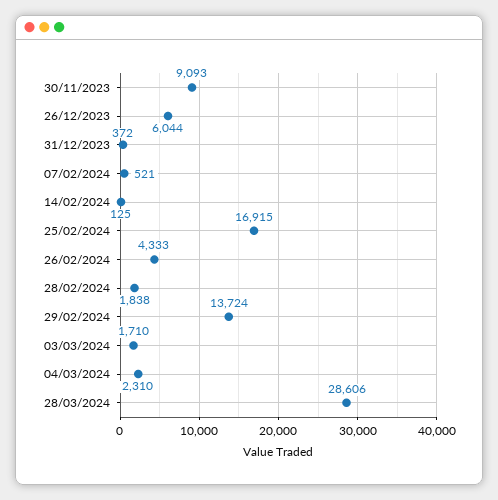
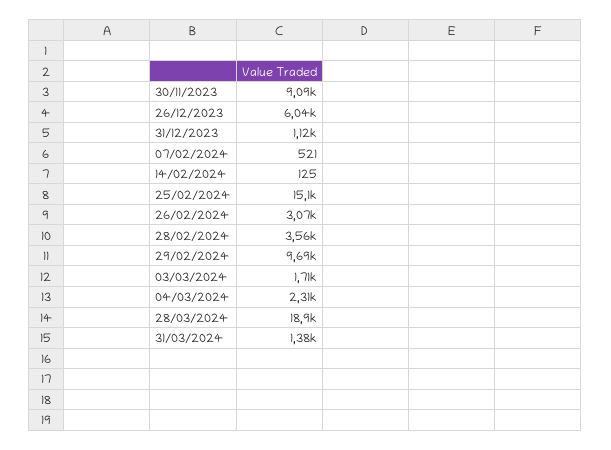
31/12/2023: 372 -> 1120
25/02/2024: 16915 -> 15100
26/02/2024: 4333 -> 3070
28/02/2024: 1838 -> 3560
29/02/2024: 13724 -> 9690
28/03/2024: 28606 -> 18900
31/03/2024: none -> 1380

